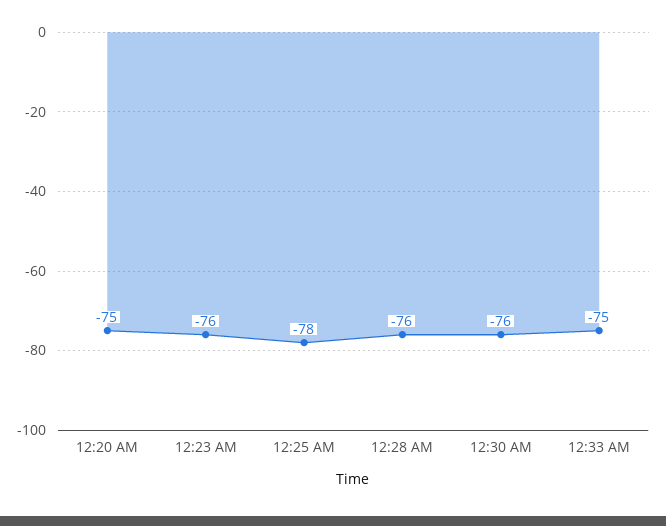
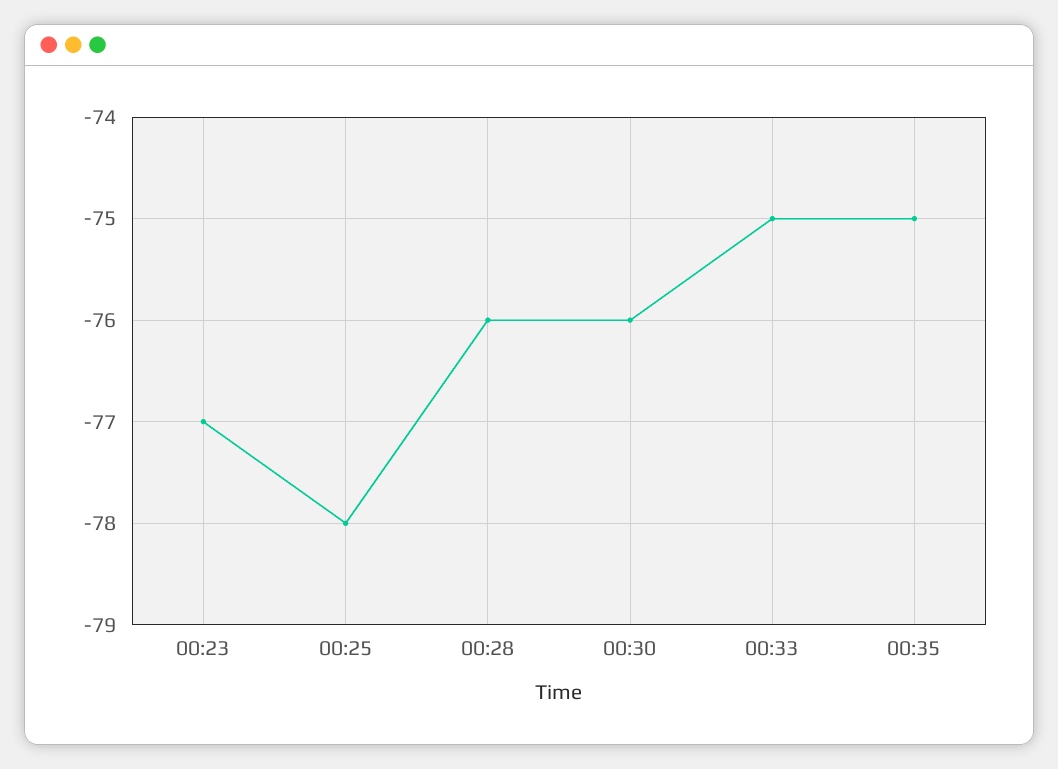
12:20 AM: -75 -> none
12:23 AM: -76 -> -77
00:35: none -> -75

